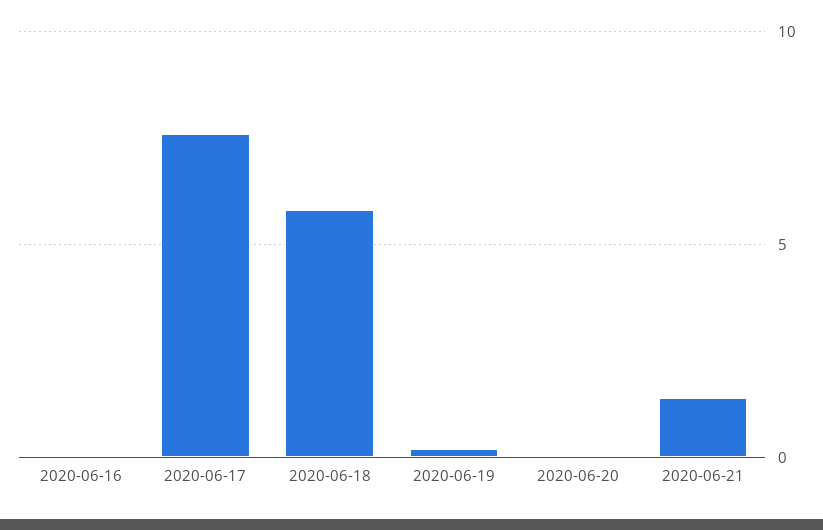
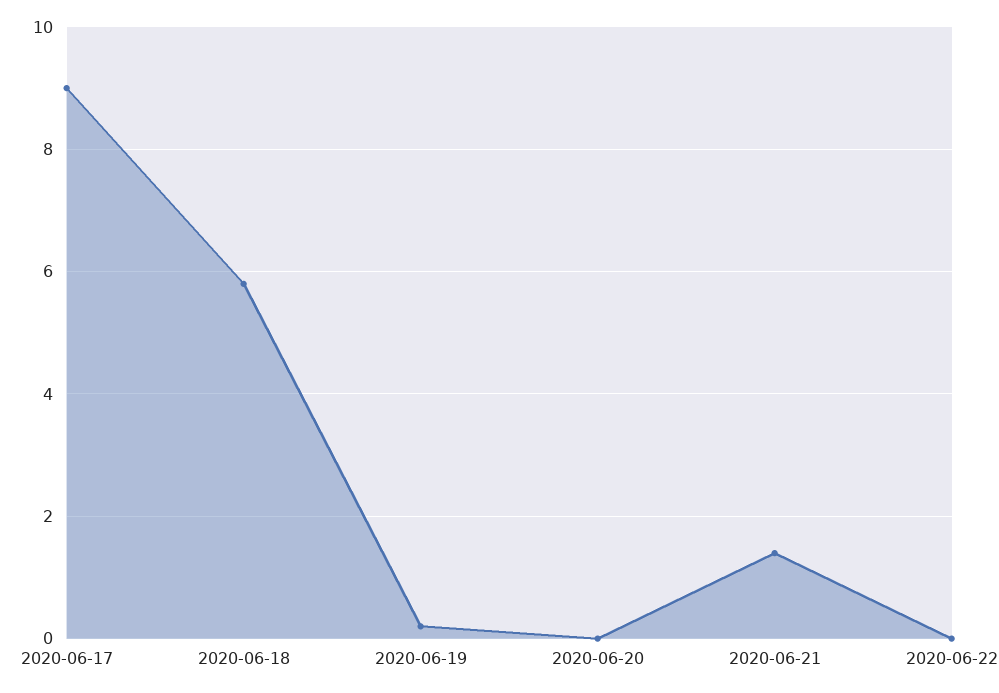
2020-06-16: 0 -> none
2020-06-17: 7.5 -> 9
2020-06-22: none -> 0

